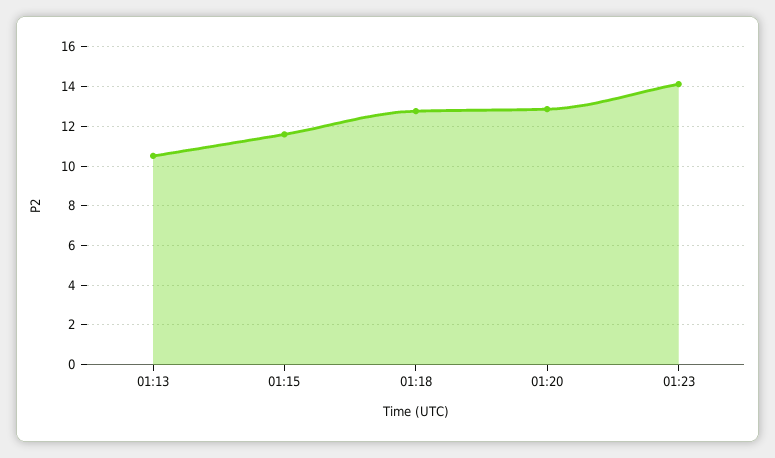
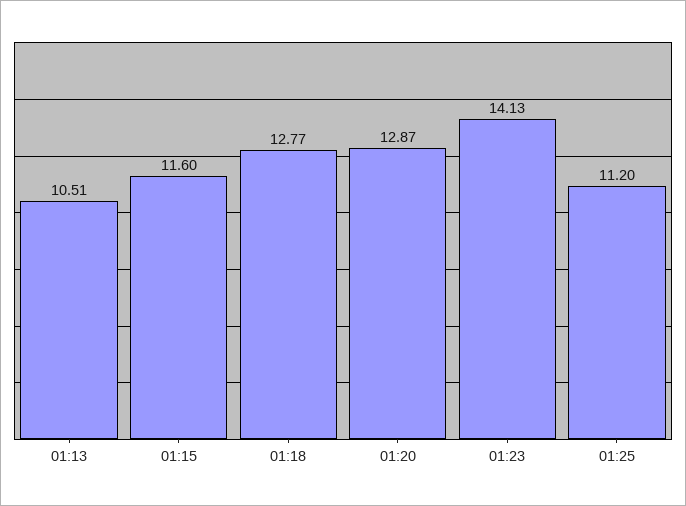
01:25: none -> 11.2

